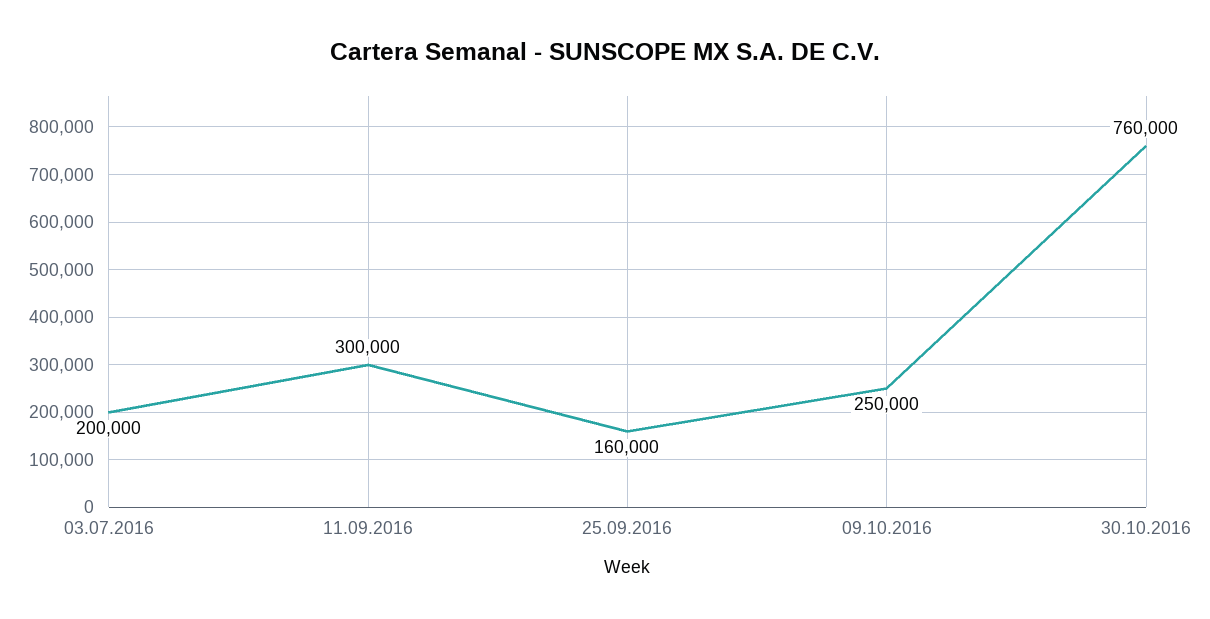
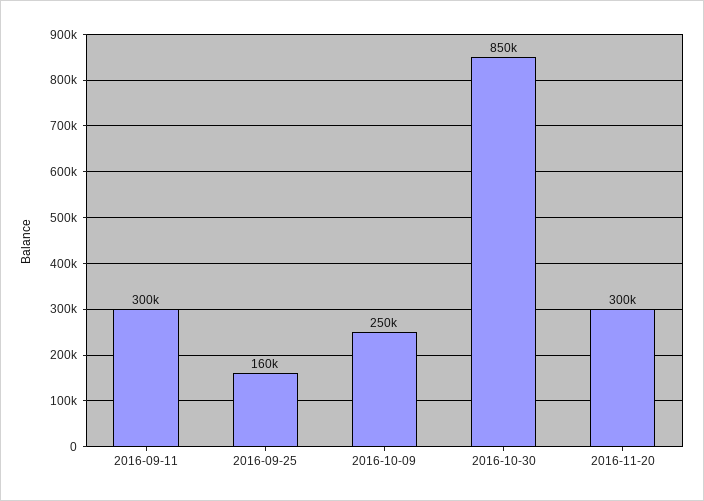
03.07.2016: 200000 -> none
30.10.2016: 760000 -> 850000
2016-11-20: none -> 300000

